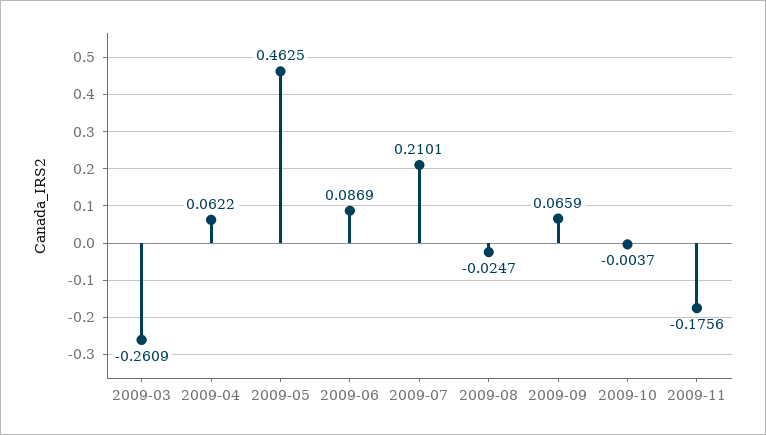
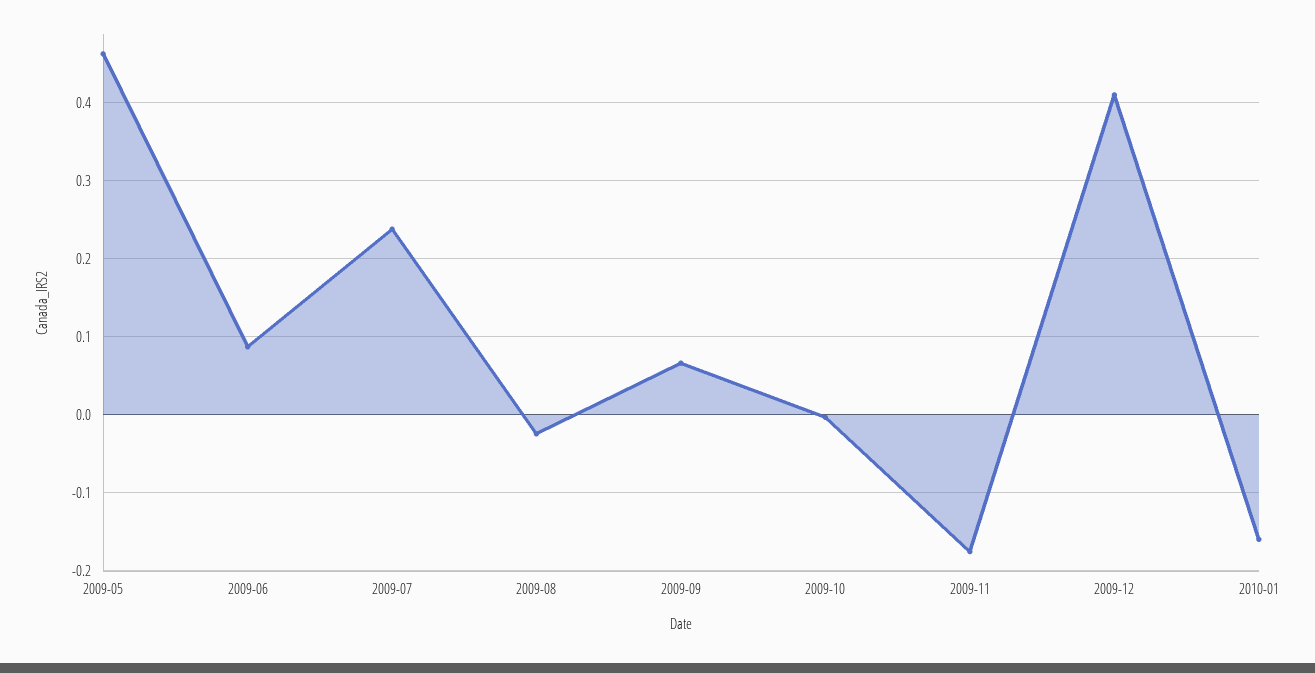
2009-03: -0.2609 -> none
2009-04: 0.0622 -> none
2009-07: 0.2101 -> 0.24
2009-12: none -> 0.41
2010-01: none -> -0.16

